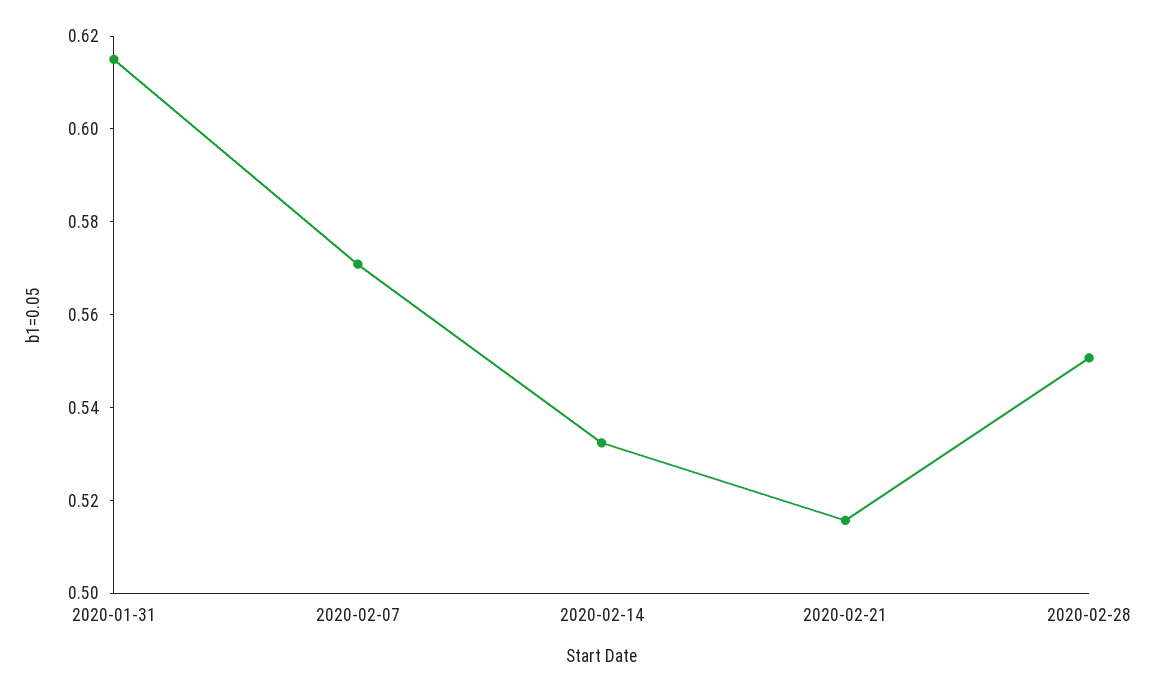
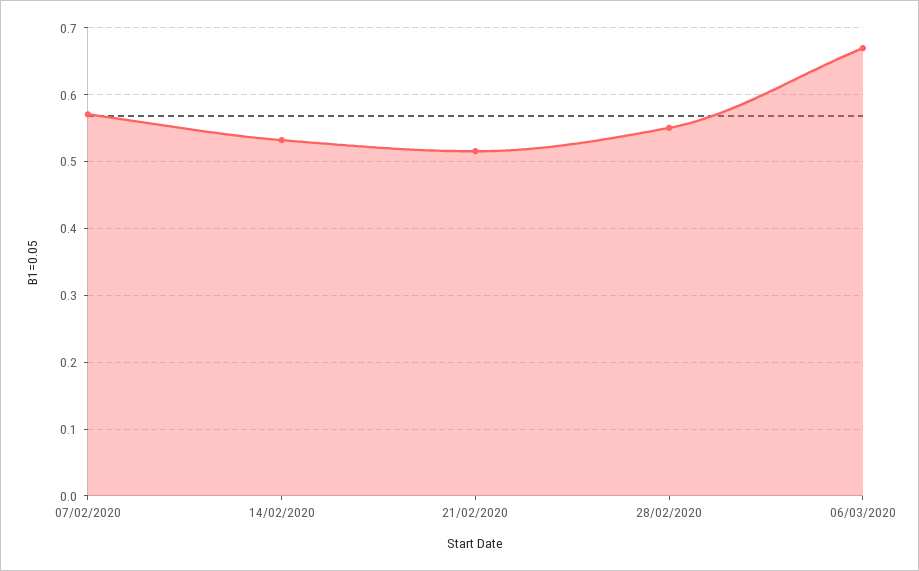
2020-01-31: 0.615 -> none
06/03/2020: none -> 0.67

